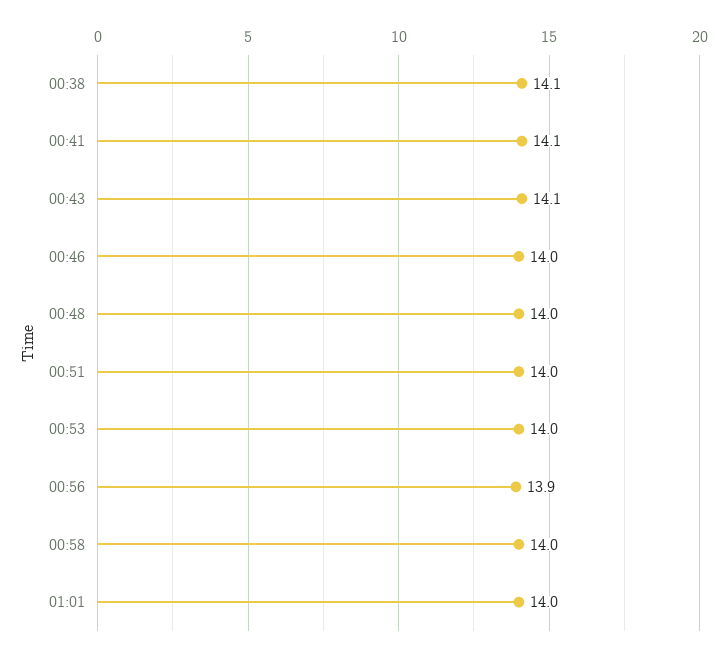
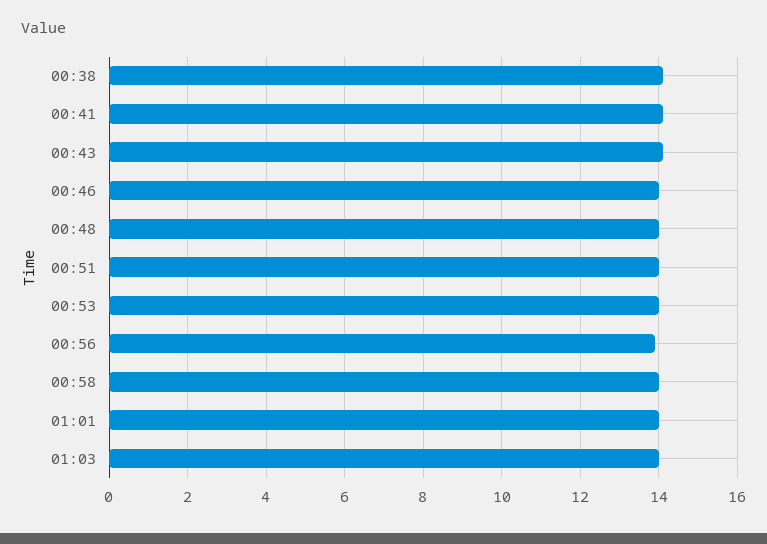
01:03: none -> 14

